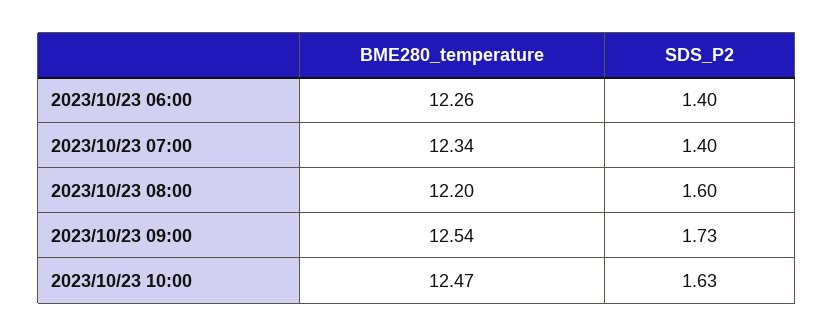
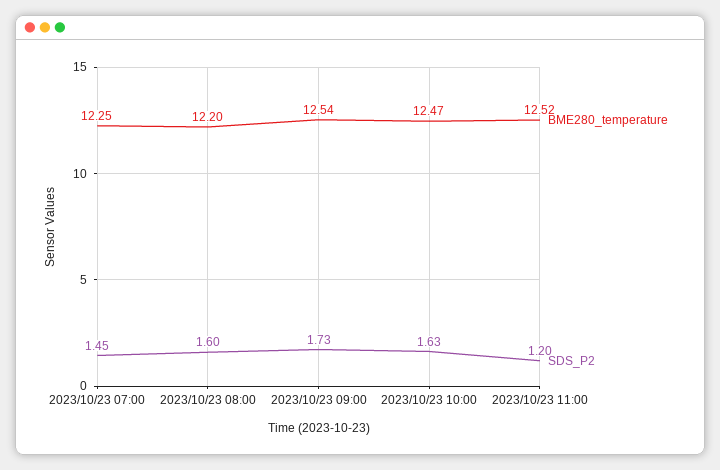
BME280_temperature, 2023/10/23 06:00: 12.26 -> none
SDS_P2, 2023/10/23 06:00: 1.4 -> none
BME280_temperature, 2023/10/23 07:00: 12.34 -> 12.25
SDS_P2, 2023/10/23 07:00: 1.4 -> 1.45
BME280_temperature, 2023/10/23 11:00: none -> 12.52
SDS_P2, 2023/10/23 11:00: none -> 1.2

